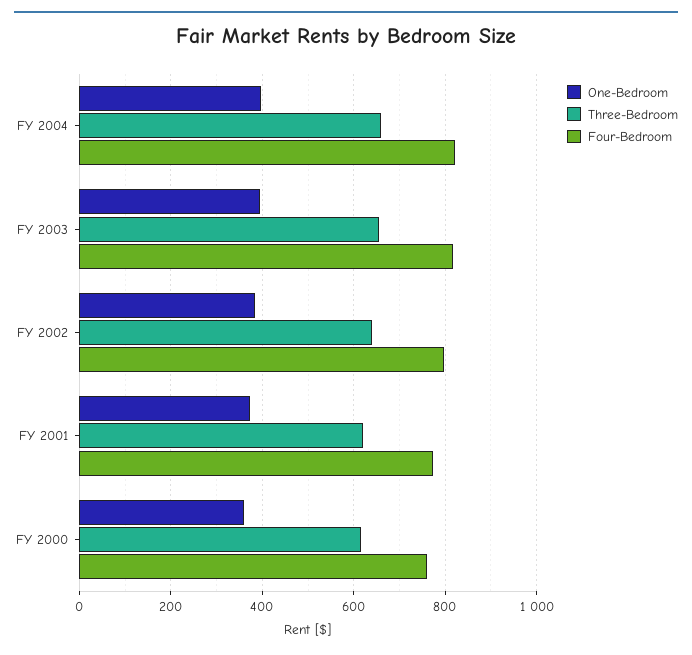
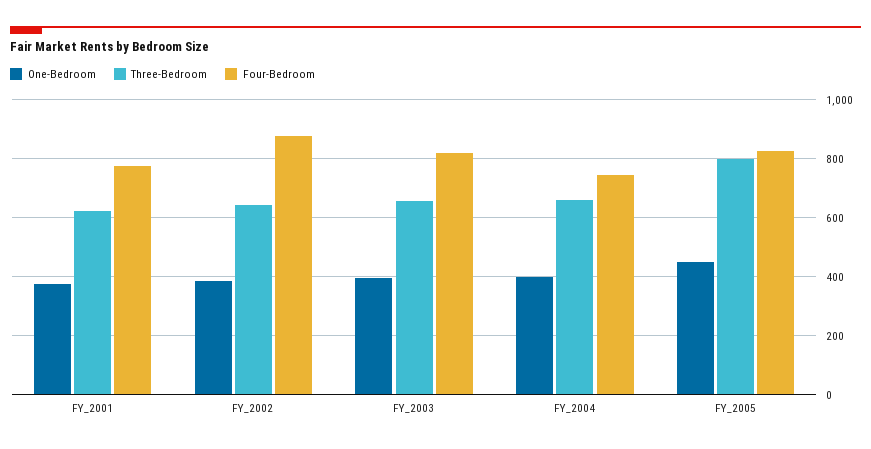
Four-Bedroom, FY 2004: 820 -> 750
Four-Bedroom, FY 2002: 800 -> 875
One-Bedroom, FY 2000: 360 -> none
Three-Bedroom, FY 2000: 620 -> none
Four-Bedroom, FY 2000: 760 -> none
One-Bedroom, FY_2005: none -> 450
Three-Bedroom, FY_2005: none -> 800
Four-Bedroom, FY_2005: none -> 825

